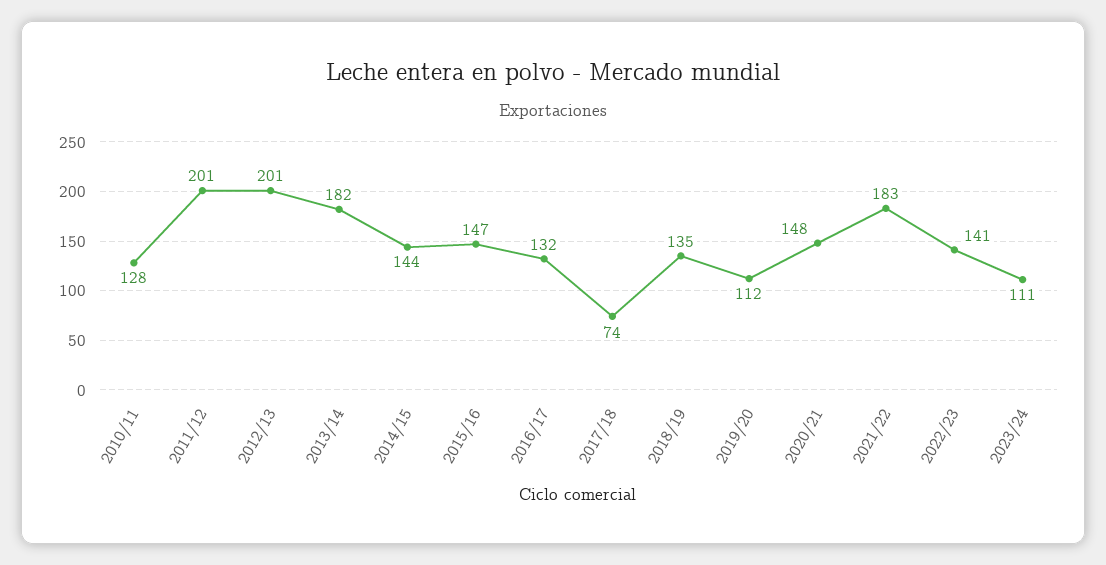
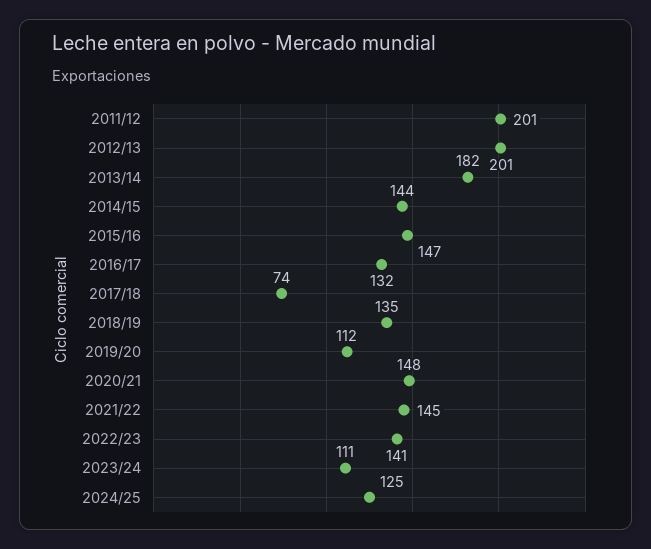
2010/11: 128 -> none
2021/22: 183 -> 145
2024/25: none -> 125

